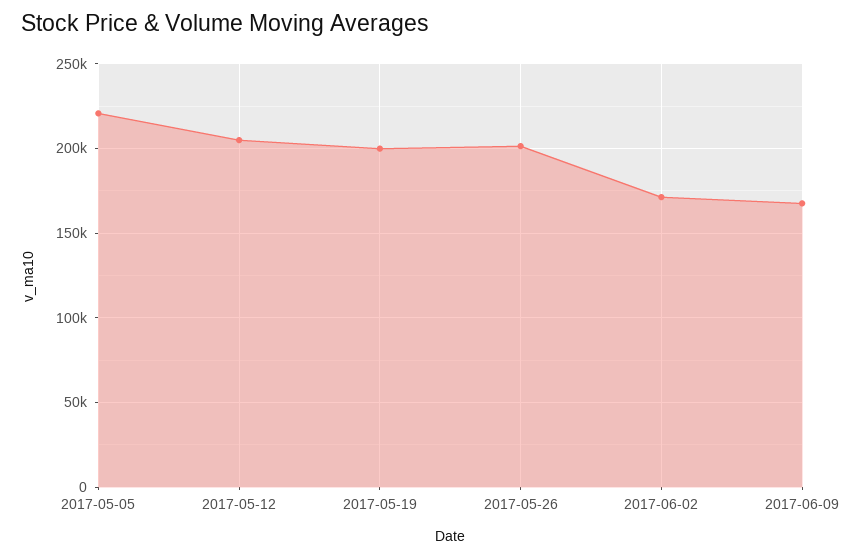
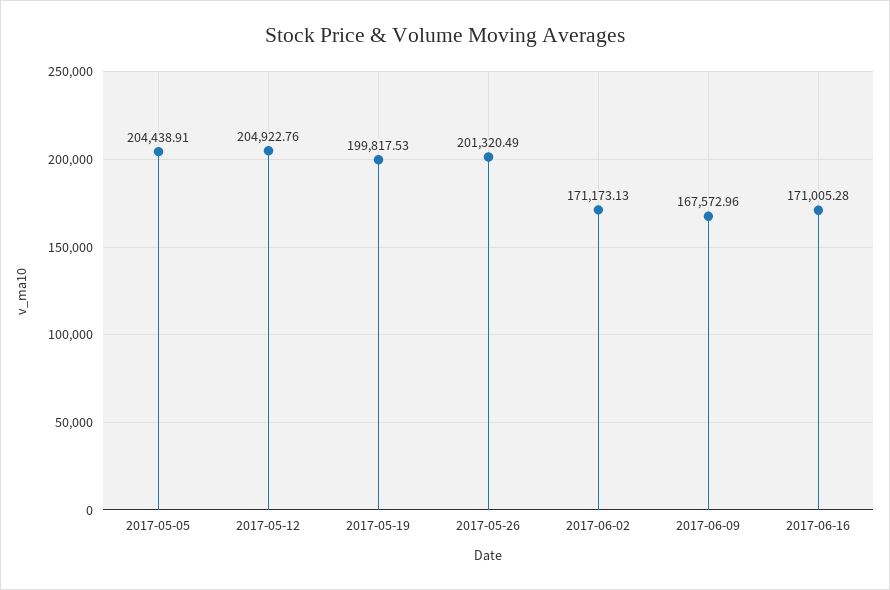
2017-05-05: 220000 -> 204438.91
2017-06-16: none -> 171005.28

